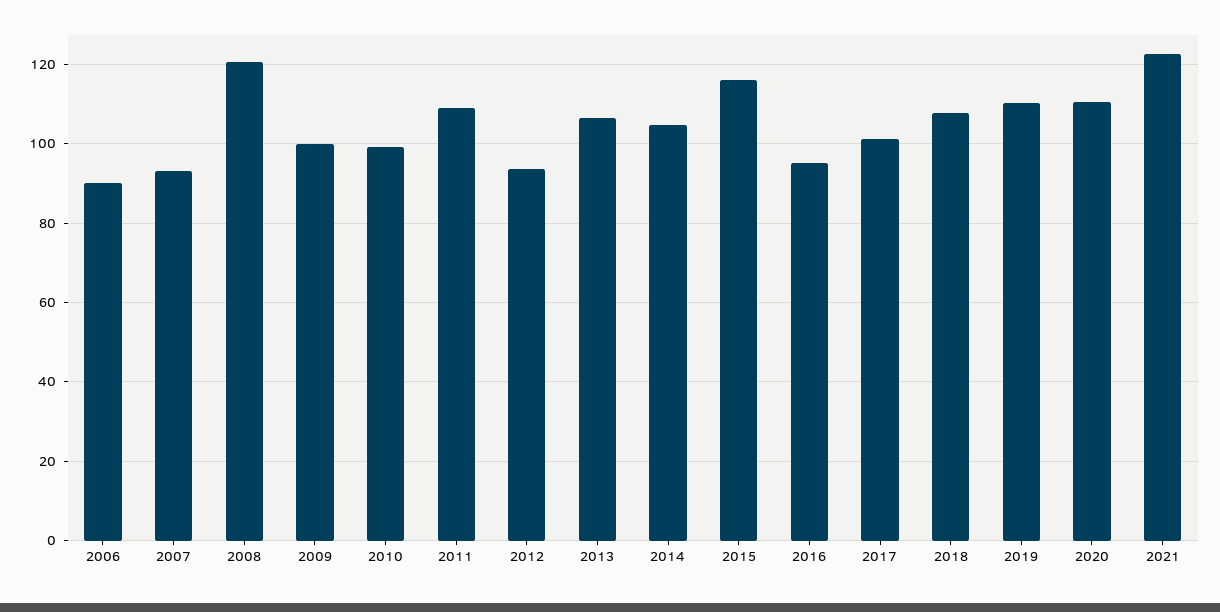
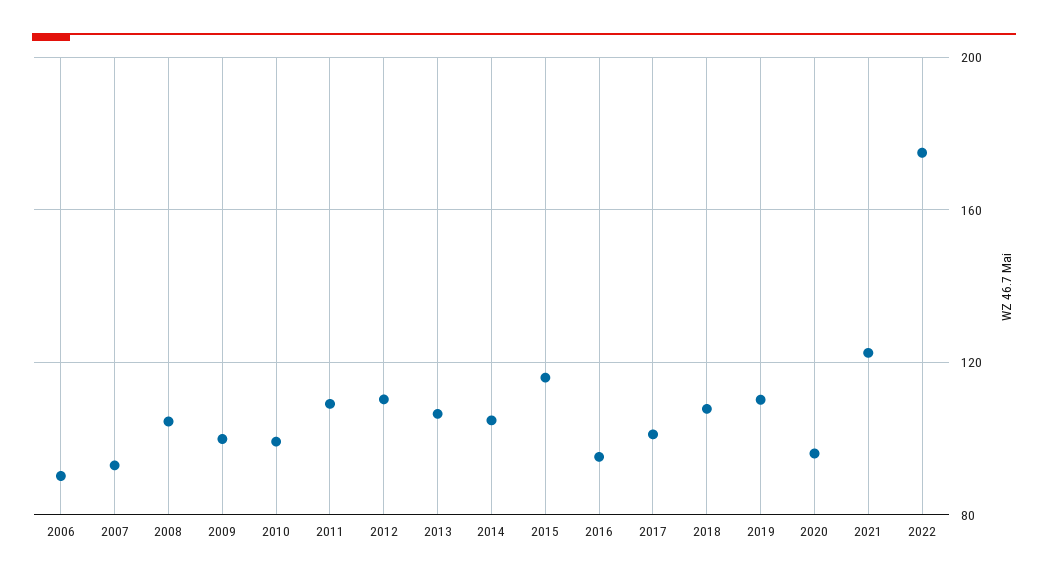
2008: 120 -> 105
2012: 94 -> 110
2020: 110 -> 95
2022: none -> 175

